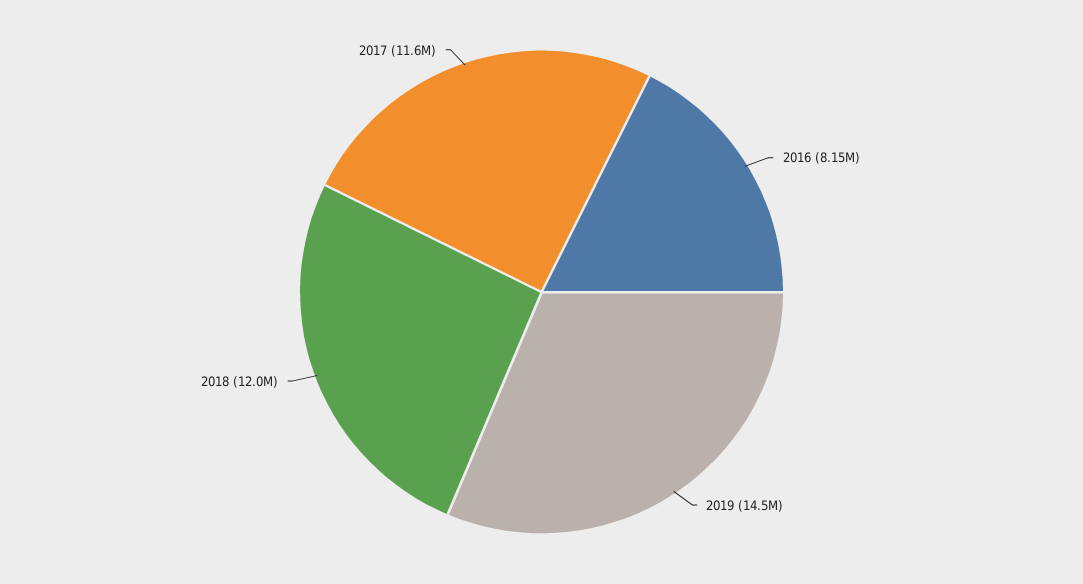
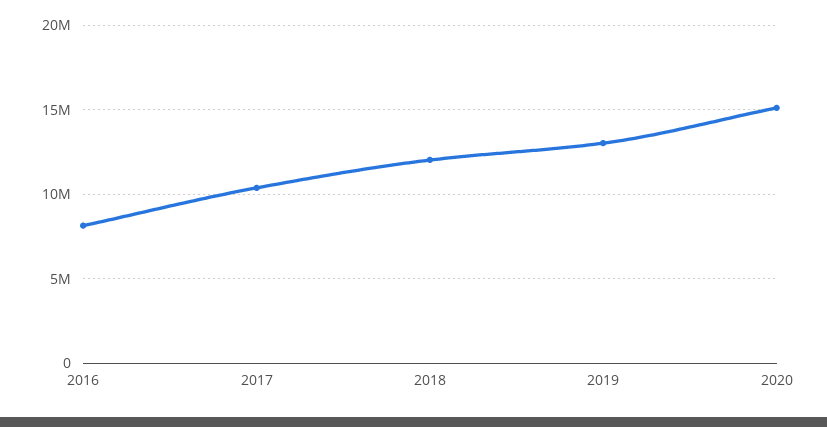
2019: 14500000 -> 13000000
2017: 11600000 -> 10500000
2020: none -> 15000000

